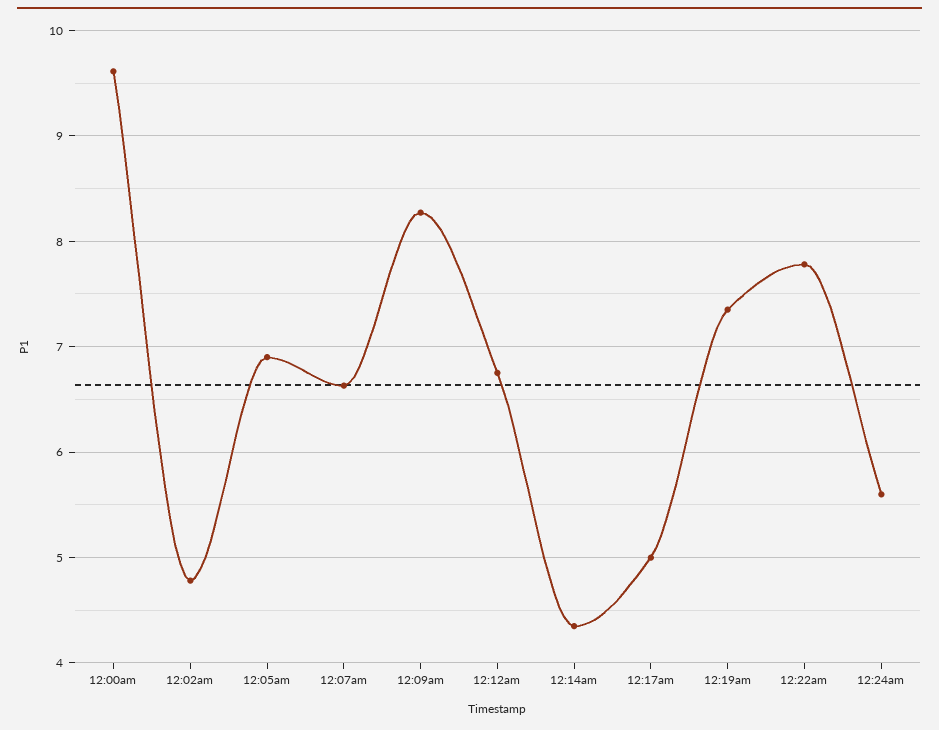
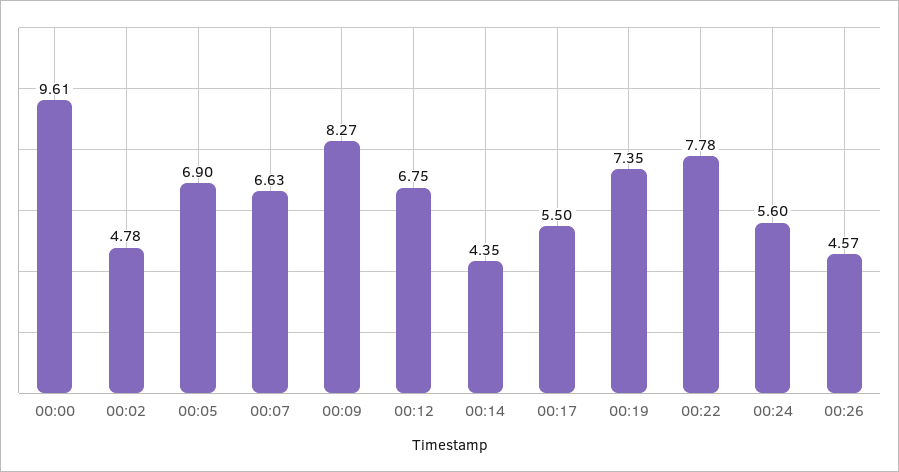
12:17am: 5 -> 5.5
00:26: none -> 4.57

